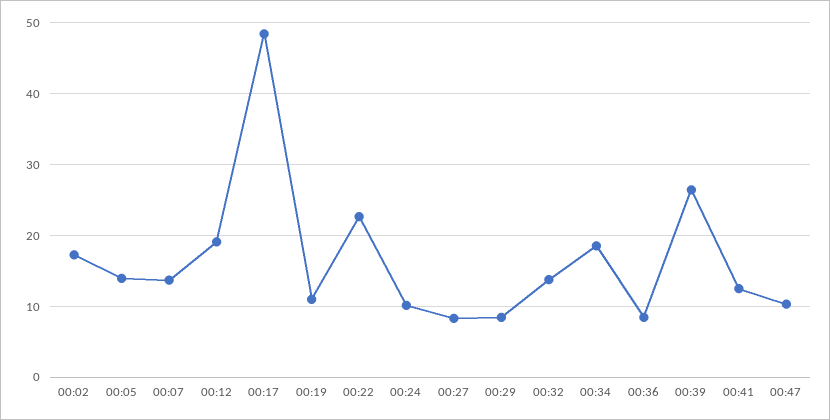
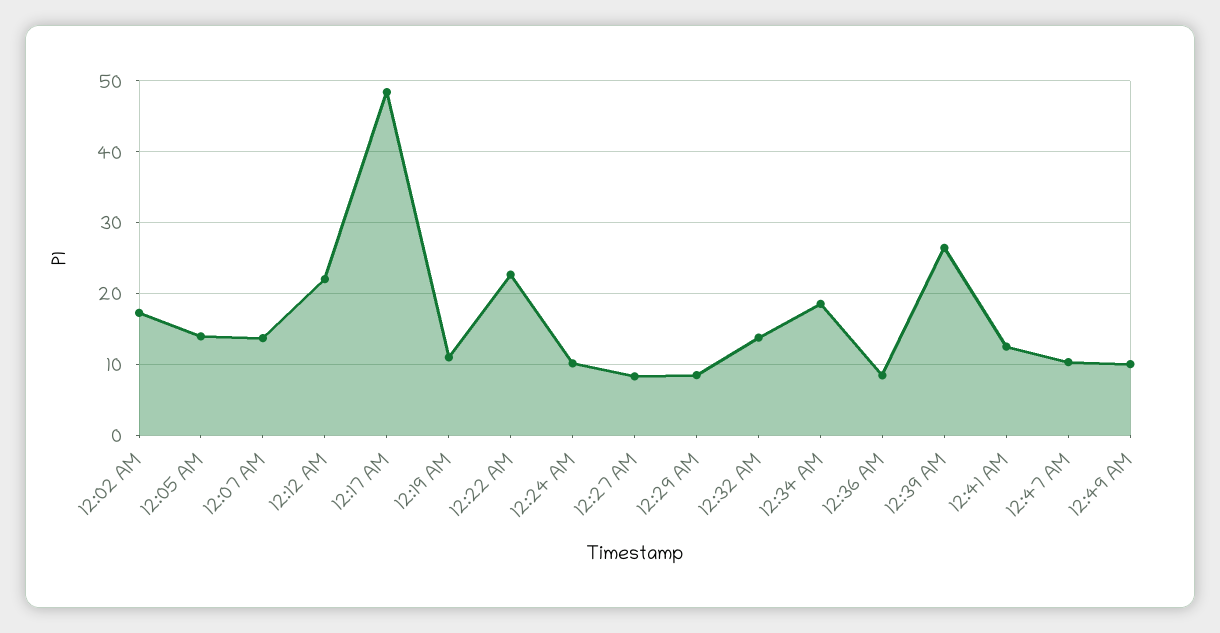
00:12: 19 -> 22
12:49 AM: none -> 10

